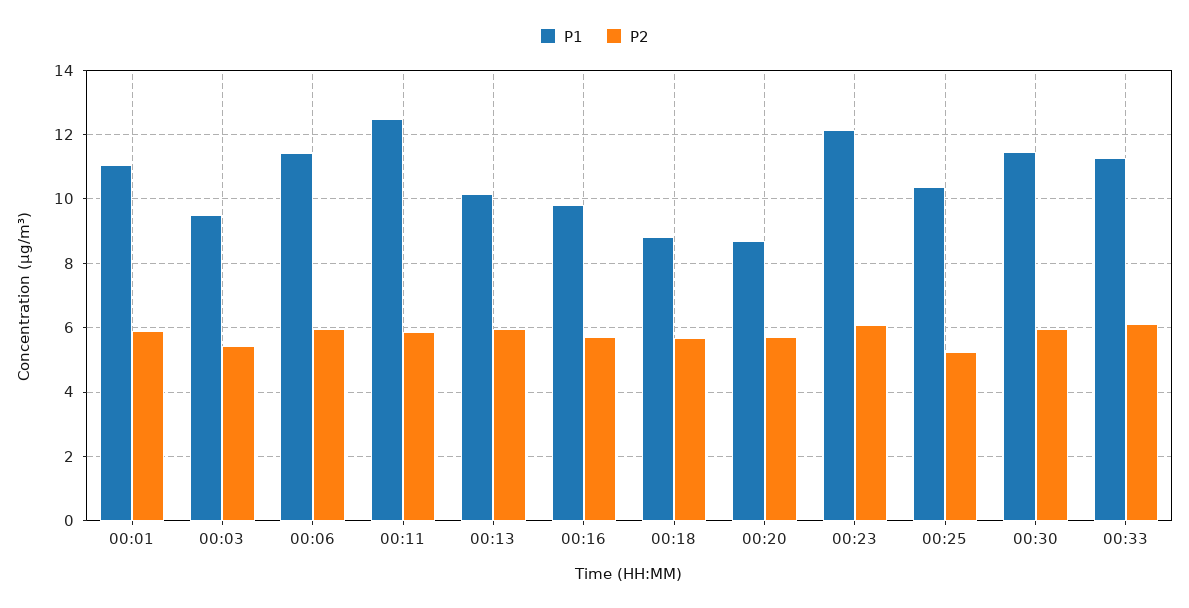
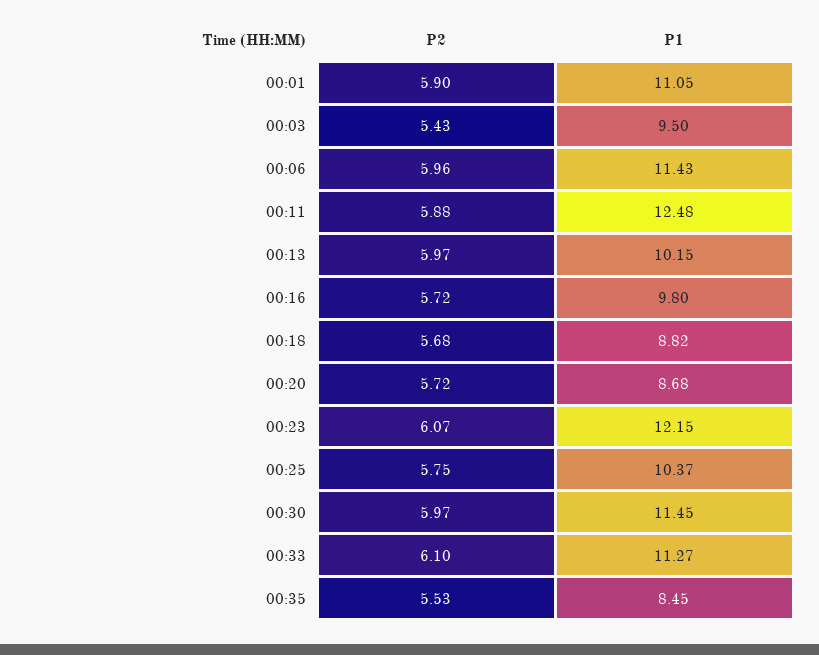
P2, 00:25: 5.2 -> 5.75
P2, 00:35: none -> 5.53
P1, 00:35: none -> 8.45

